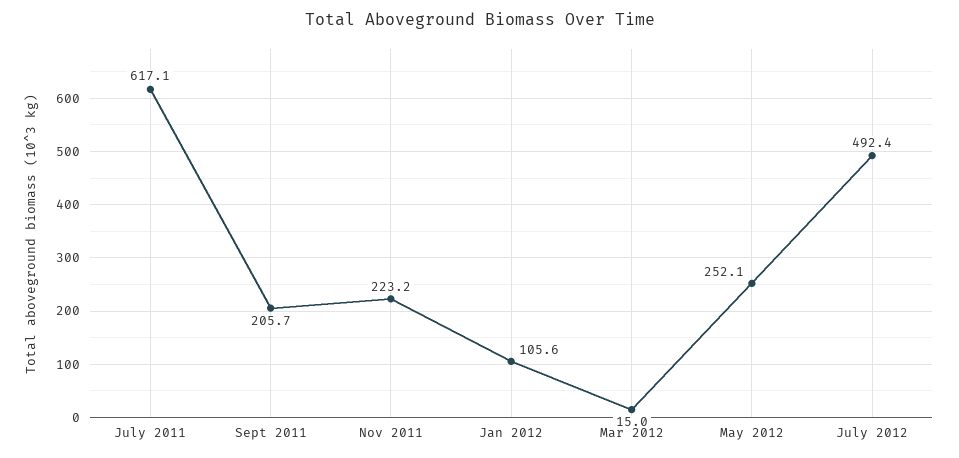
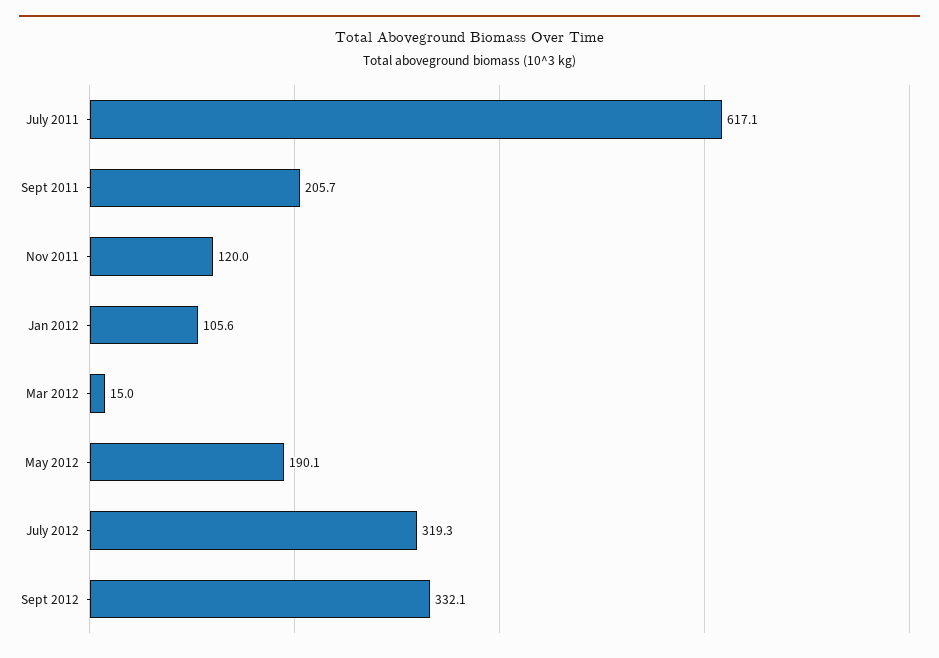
Nov 2011: 223.2 -> 120
May 2012: 252.1 -> 190.1
July 2012: 492.4 -> 319.3
Sept 2012: none -> 332.1

